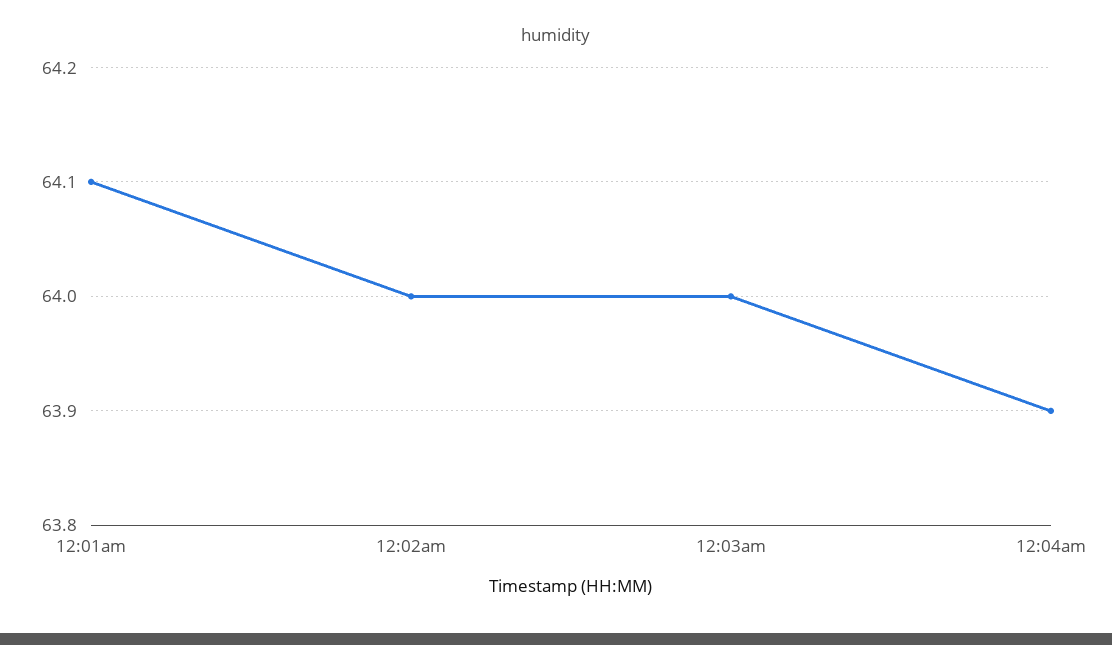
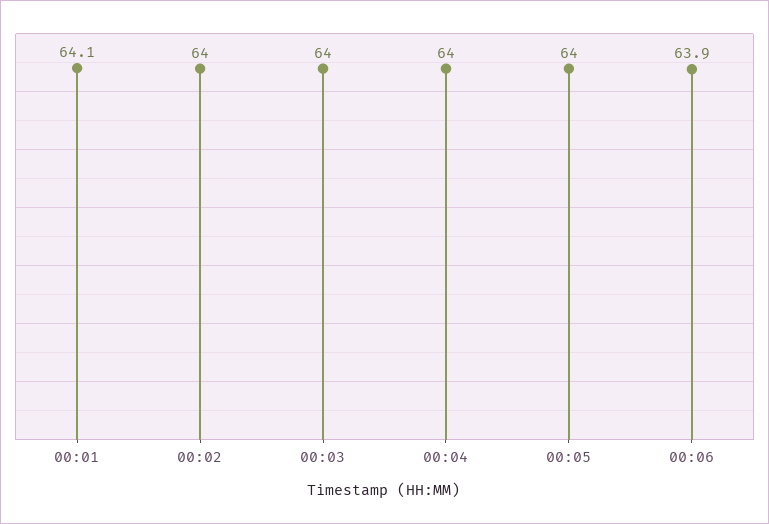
12:04am: 63.9 -> 64
00:05: none -> 64
00:06: none -> 63.9

